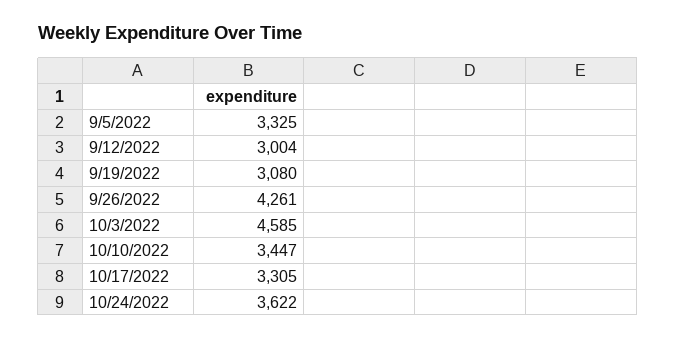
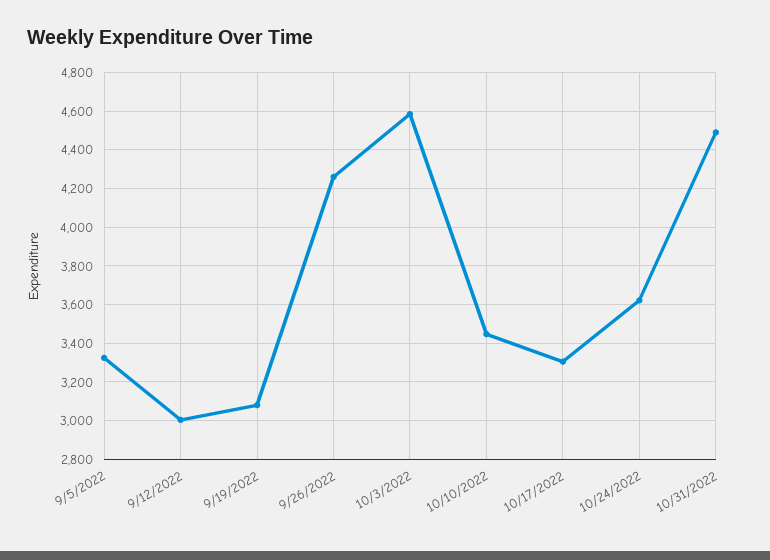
10/31/2022: none -> 4500

